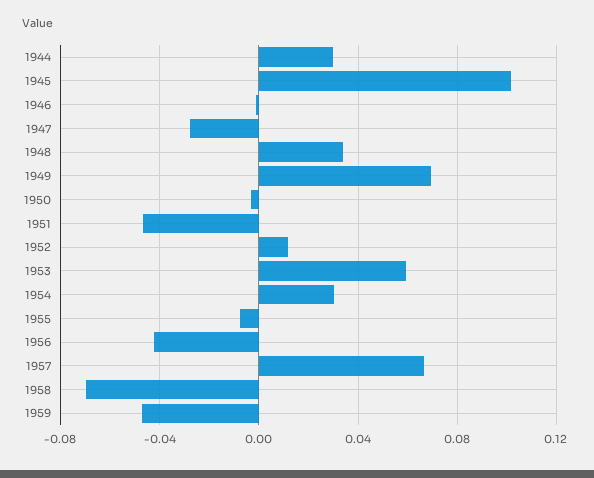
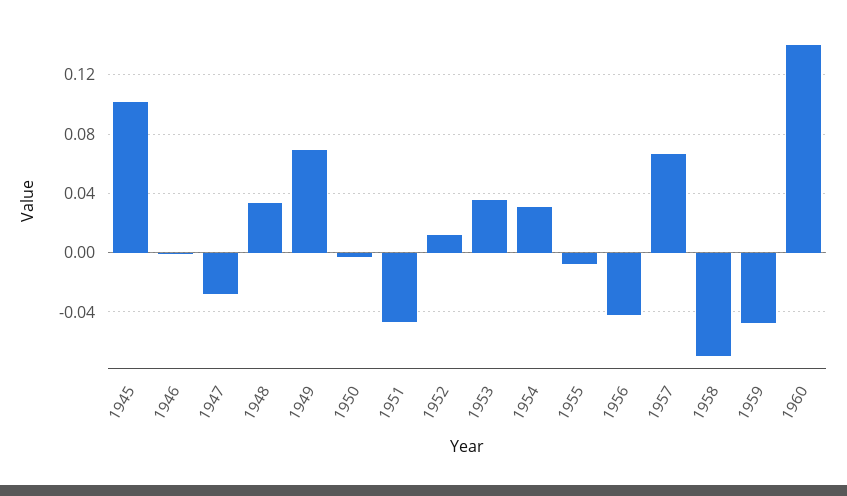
1944: 0.03 -> none
1953: 0.06 -> 0.035
1960: none -> 0.14

